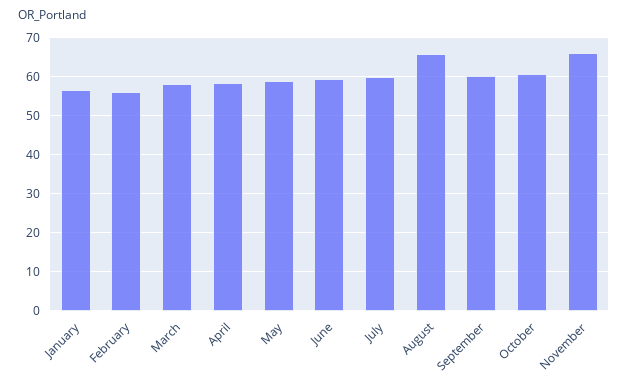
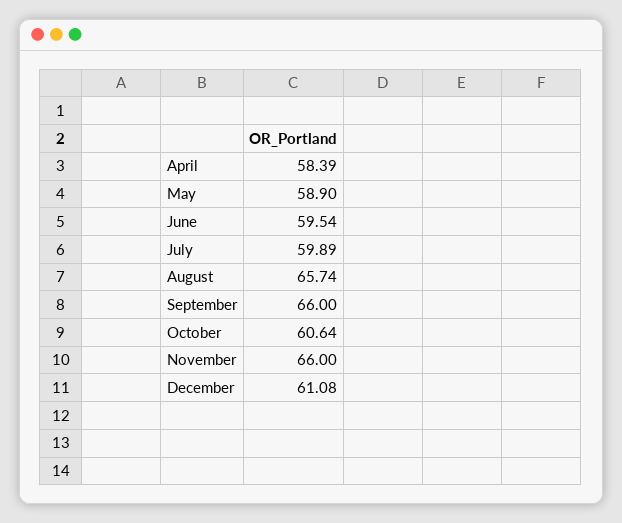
January: 56 -> none
February: 56 -> none
March: 58 -> none
September: 60 -> 66
December: none -> 61.08

